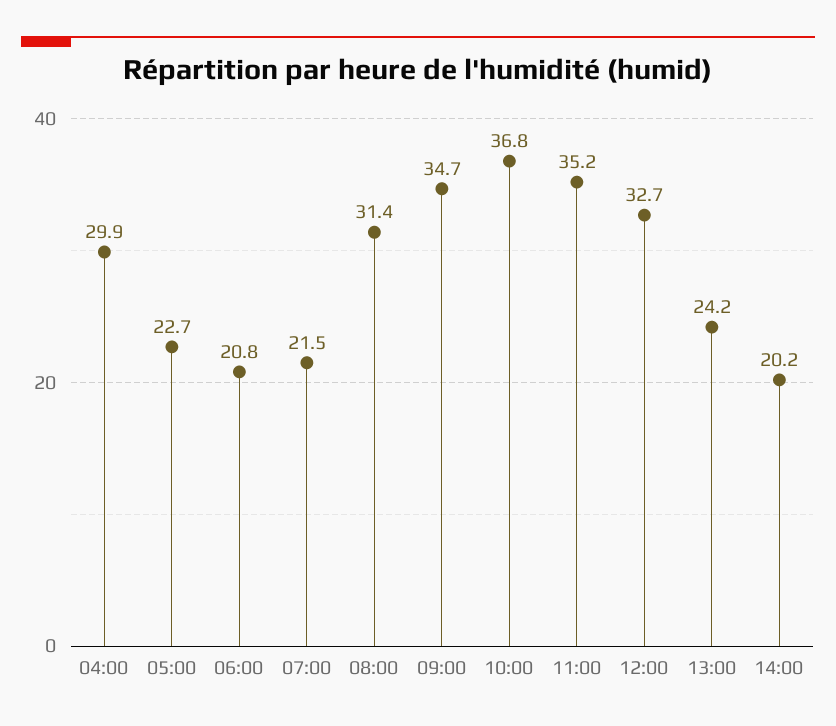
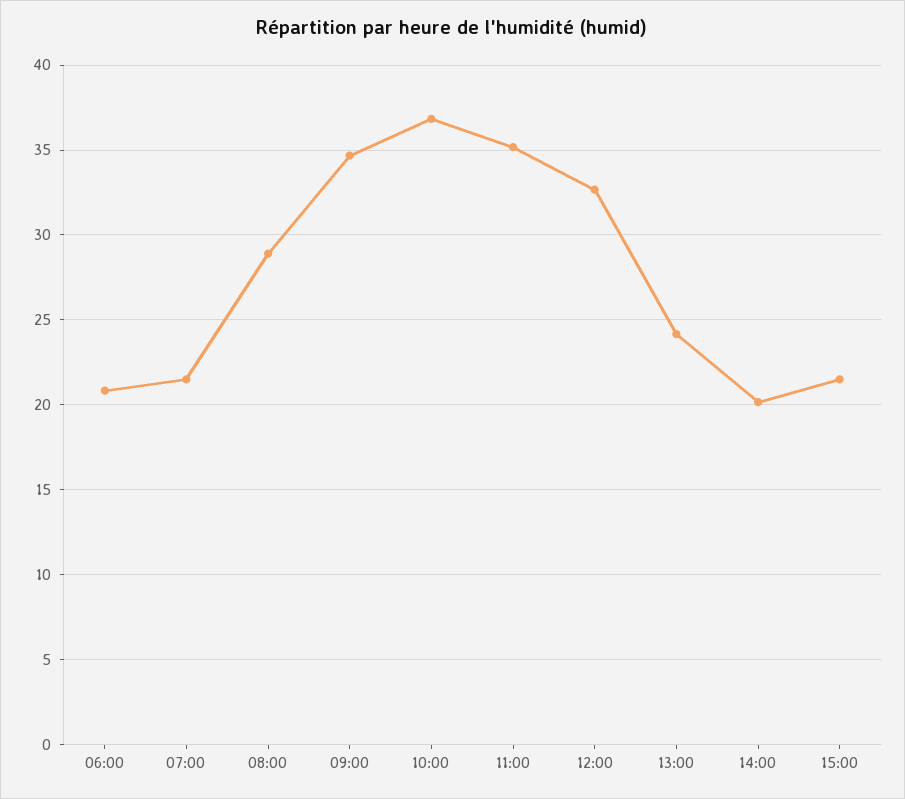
04:00: 29.9 -> none
05:00: 22.7 -> none
08:00: 31.4 -> 29
15:00: none -> 21.5

